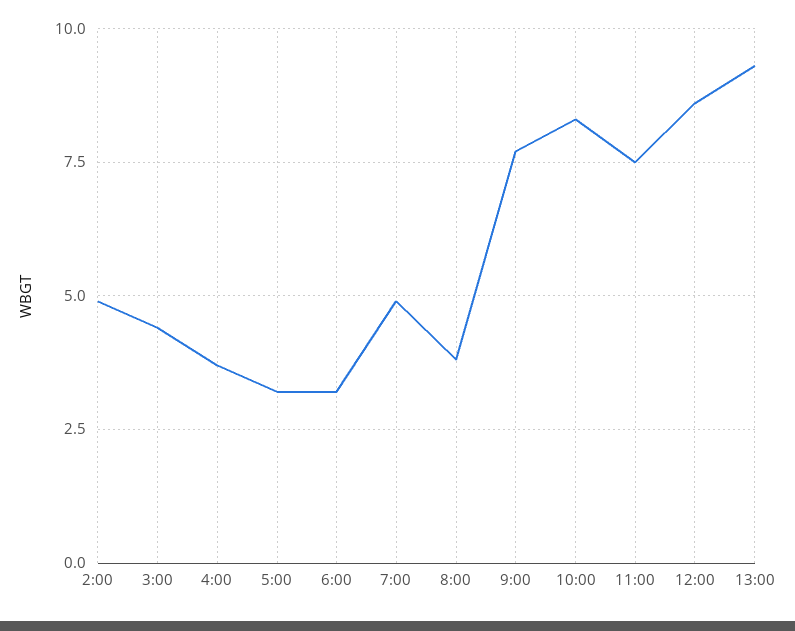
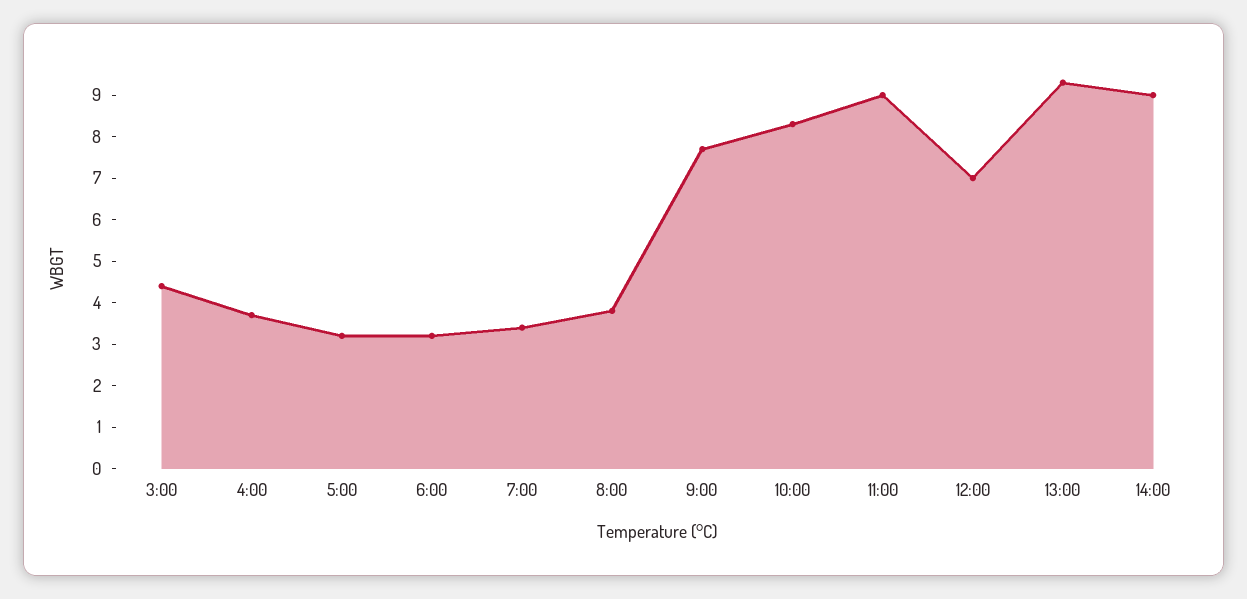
2:00: 5 -> none
7:00: 5 -> 3.5
11:00: 7.5 -> 9
12:00: 8.5 -> 7
14:00: none -> 9

